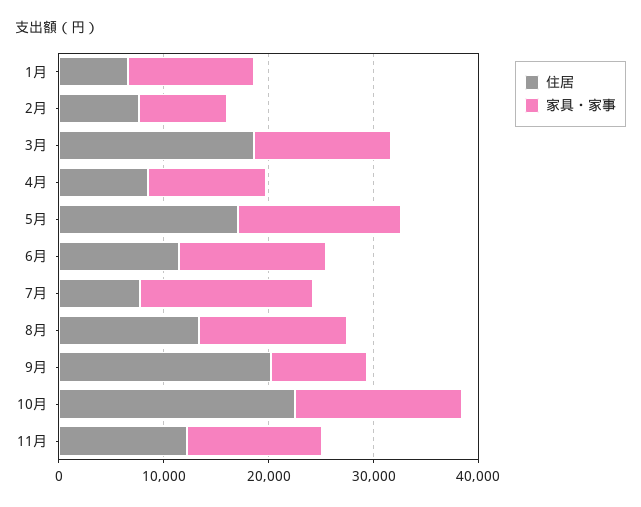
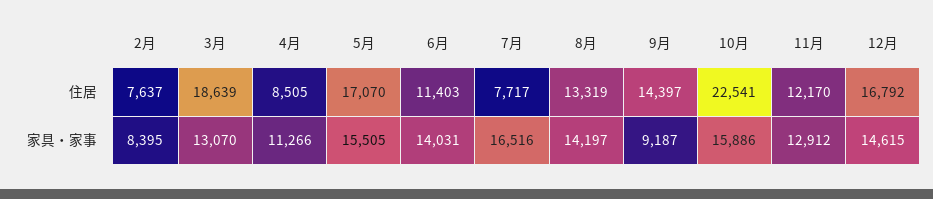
住居, 1月: 6000 -> none
家具・家事, 1月: 12000 -> none
住居, 9月: 20000 -> 14397
住居, 12月: none -> 16792
家具・家事, 12月: none -> 14615

